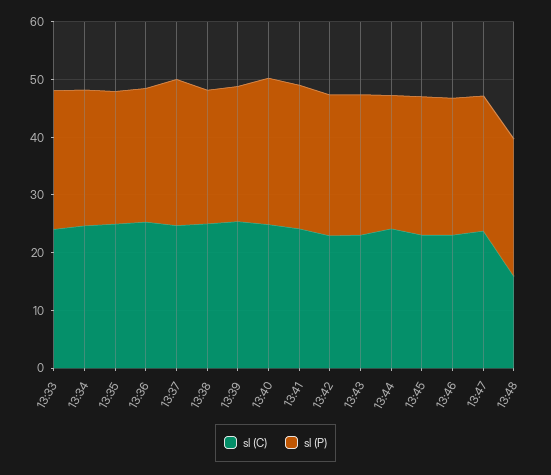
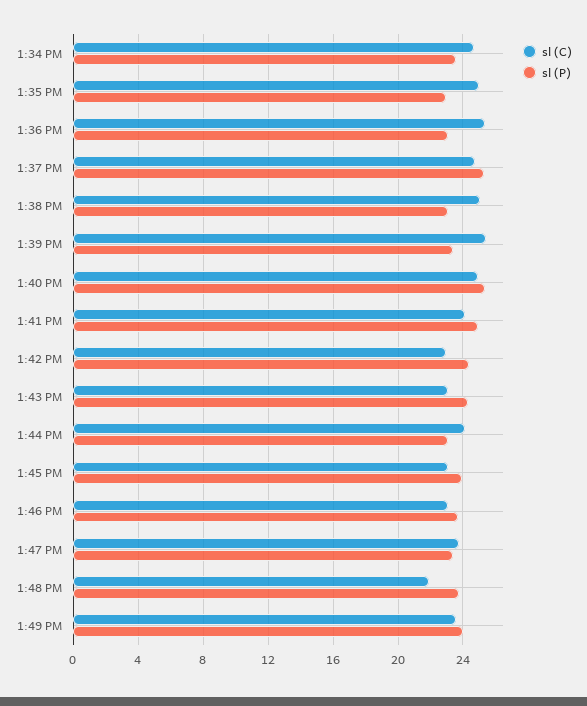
sl (C), 13:33: 24 -> none
sl (P), 13:33: 24 -> none
sl (C), 13:48: 16 -> 22
sl (C), 1:49 PM: none -> 23.5
sl (P), 1:49 PM: none -> 24

